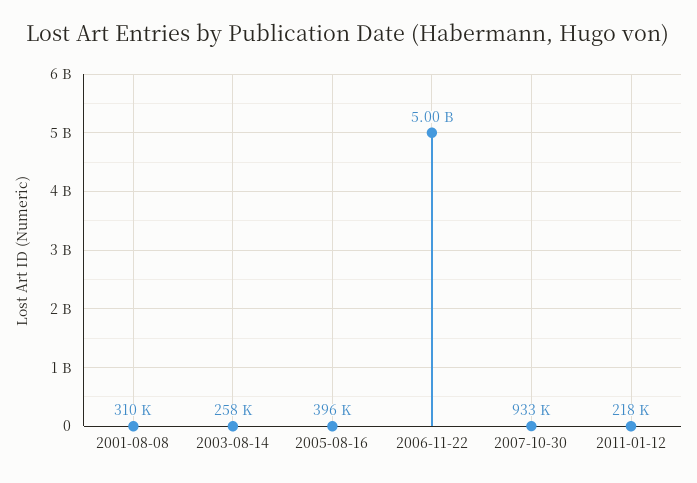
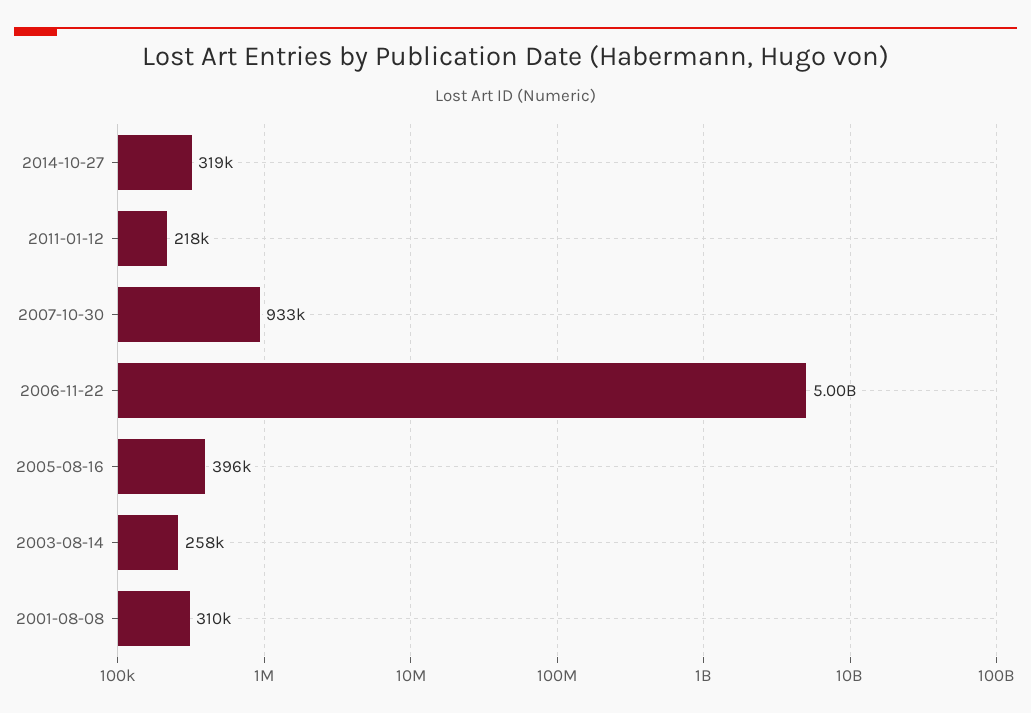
2014-10-27: none -> 319000

